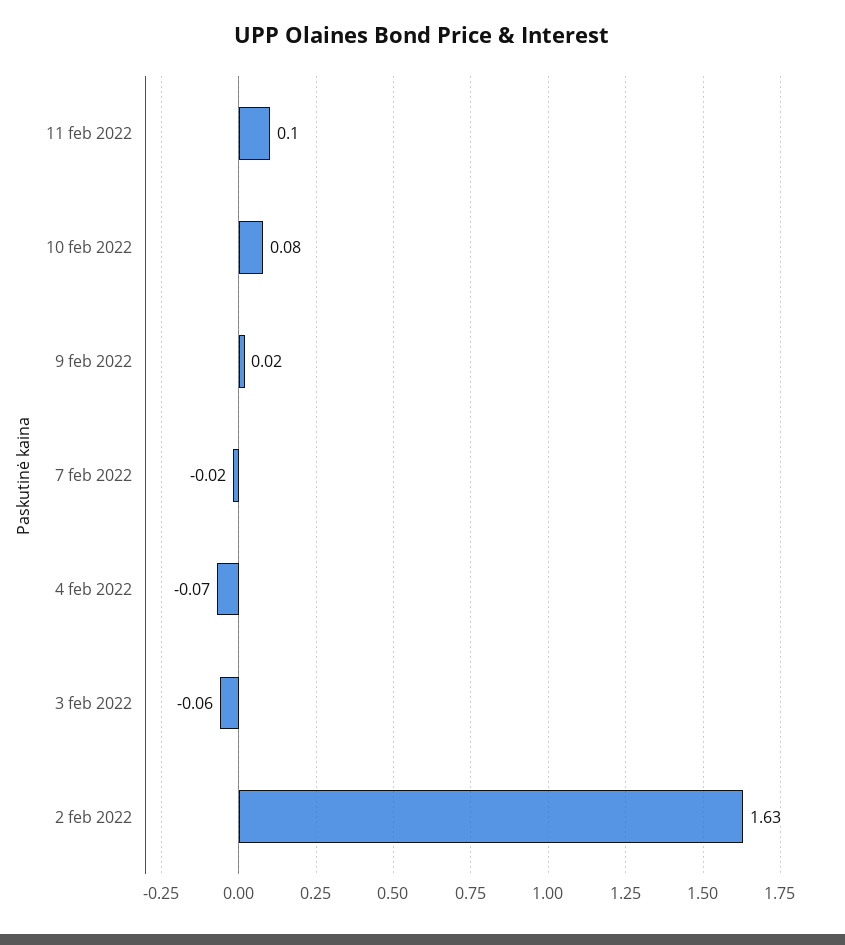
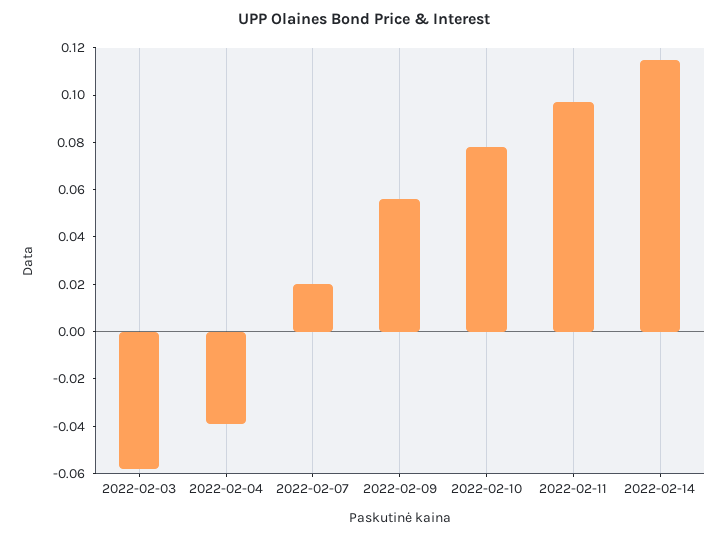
9 feb 2022: 0.02 -> 0.055
7 feb 2022: -0.02 -> 0.02
4 feb 2022: -0.07 -> -0.04
2 feb 2022: 1.63 -> none
2022-02-14: none -> 0.115

